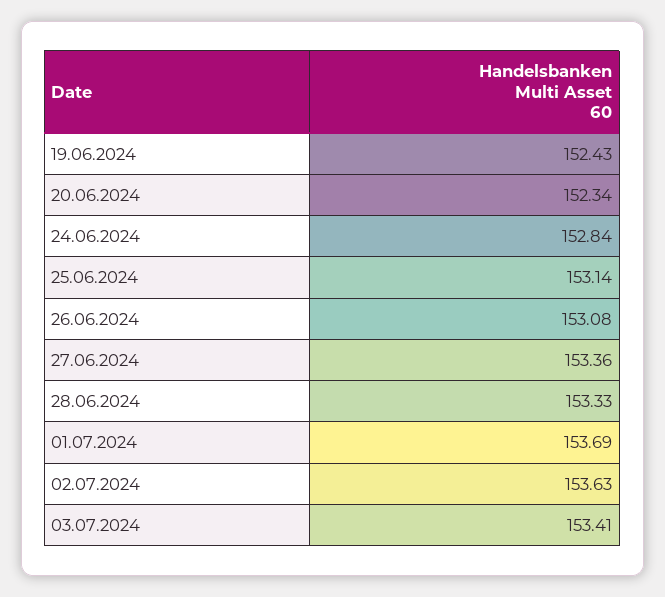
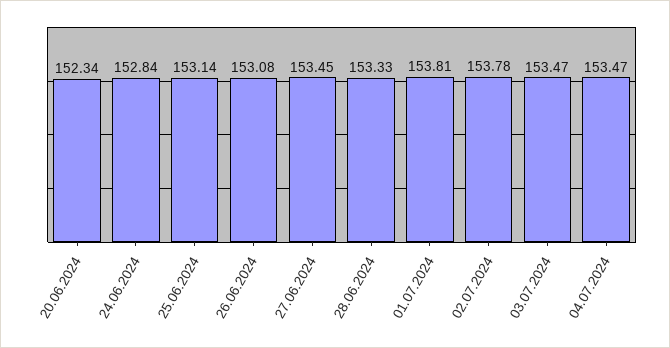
19.06.2024: 152.43 -> none
27.06.2024: 153.36 -> 153.45
01.07.2024: 153.69 -> 153.81
02.07.2024: 153.63 -> 153.78
03.07.2024: 153.41 -> 153.47
04.07.2024: none -> 153.47

